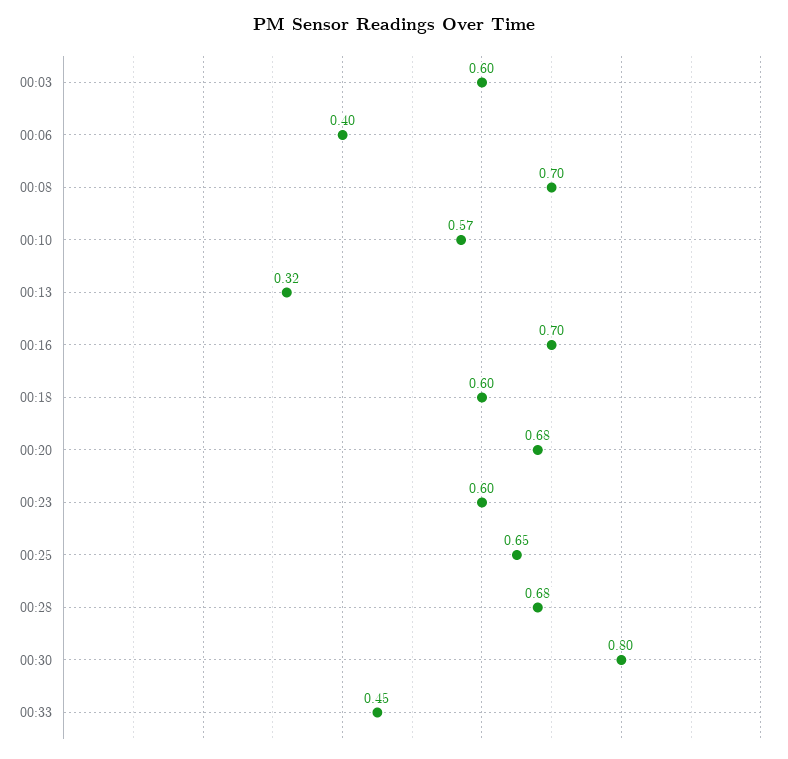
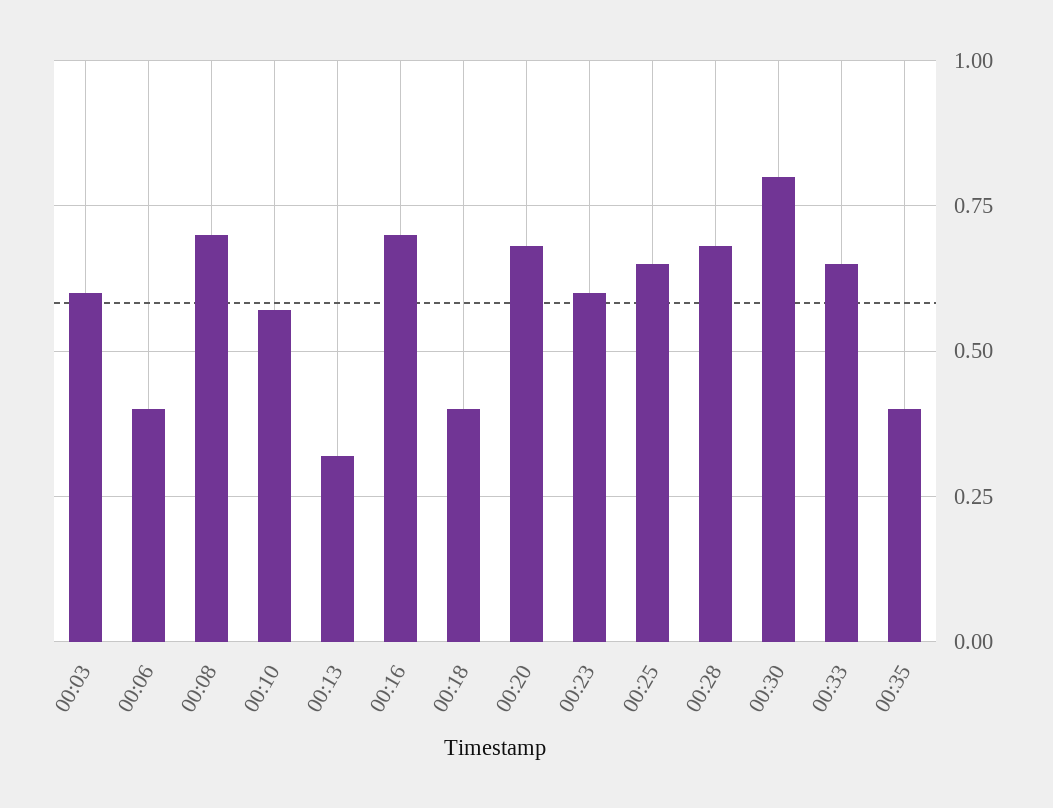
00:18: 0.6 -> 0.4
00:33: 0.45 -> 0.65
00:35: none -> 0.4

